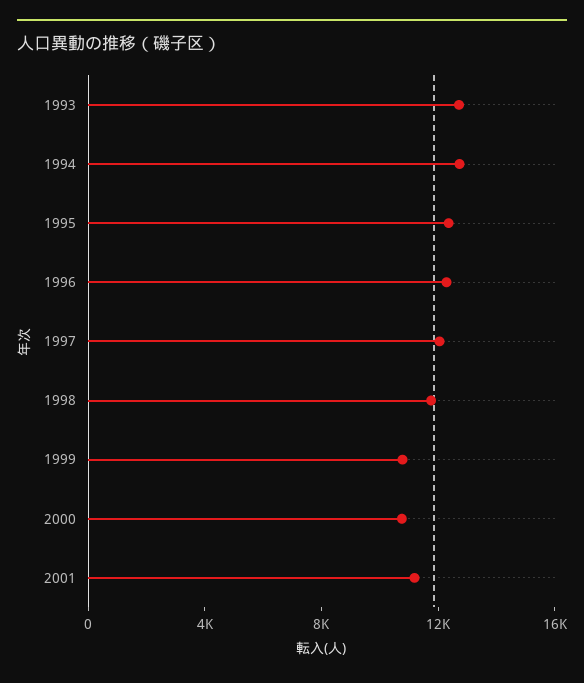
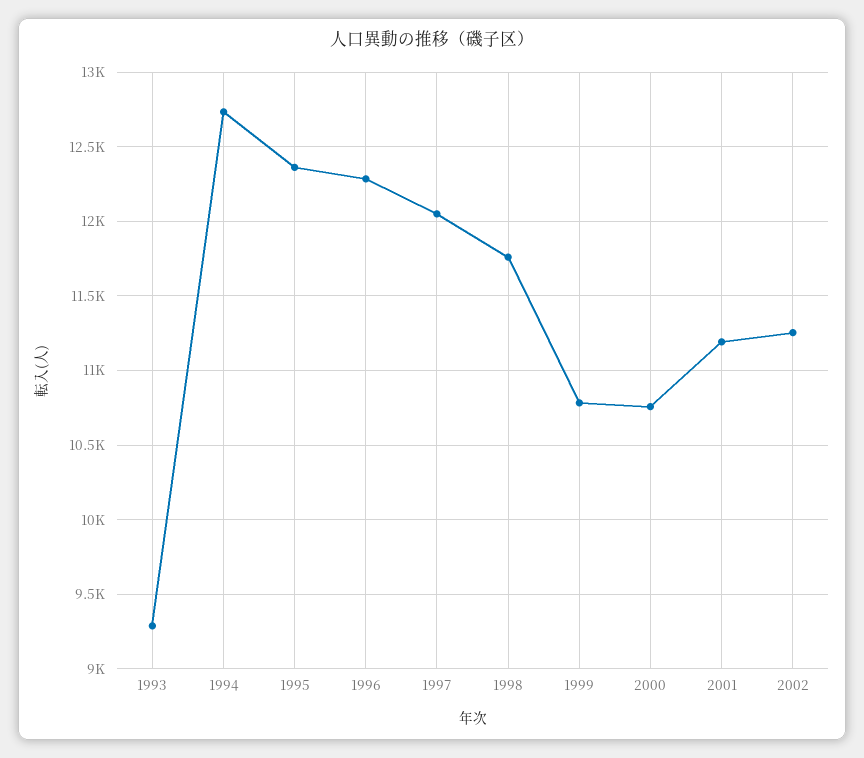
1993: 13000 -> 9300
2002: none -> 11250

